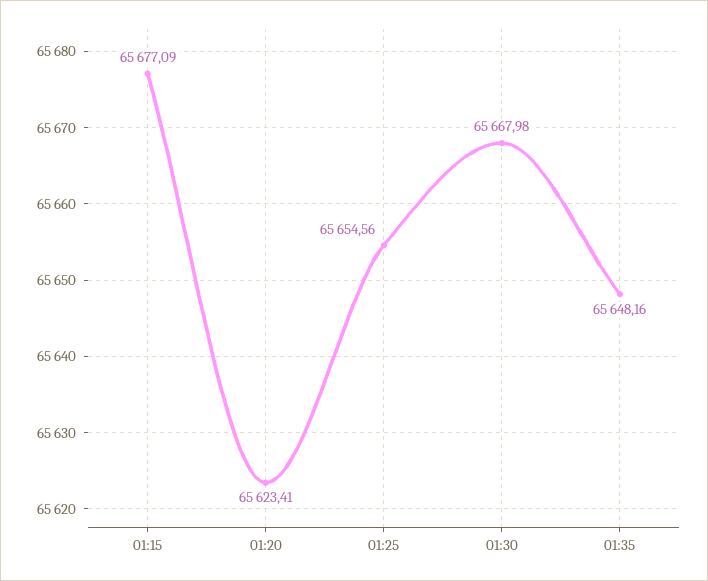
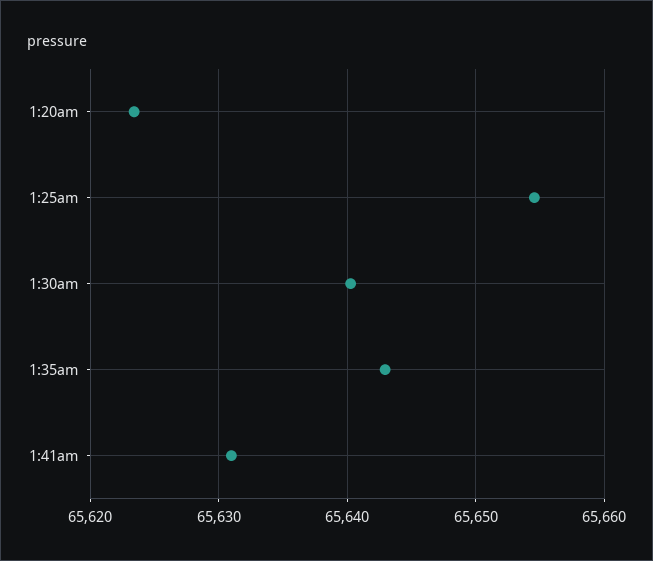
01:15: 65677.09 -> none
01:30: 65667.98 -> 65640
01:35: 65648.16 -> 65643
1:41am: none -> 65631

